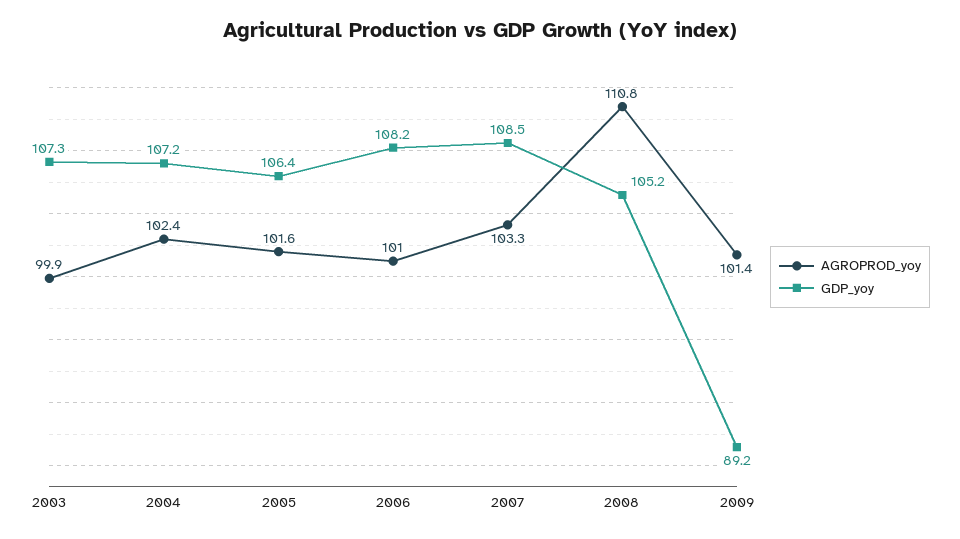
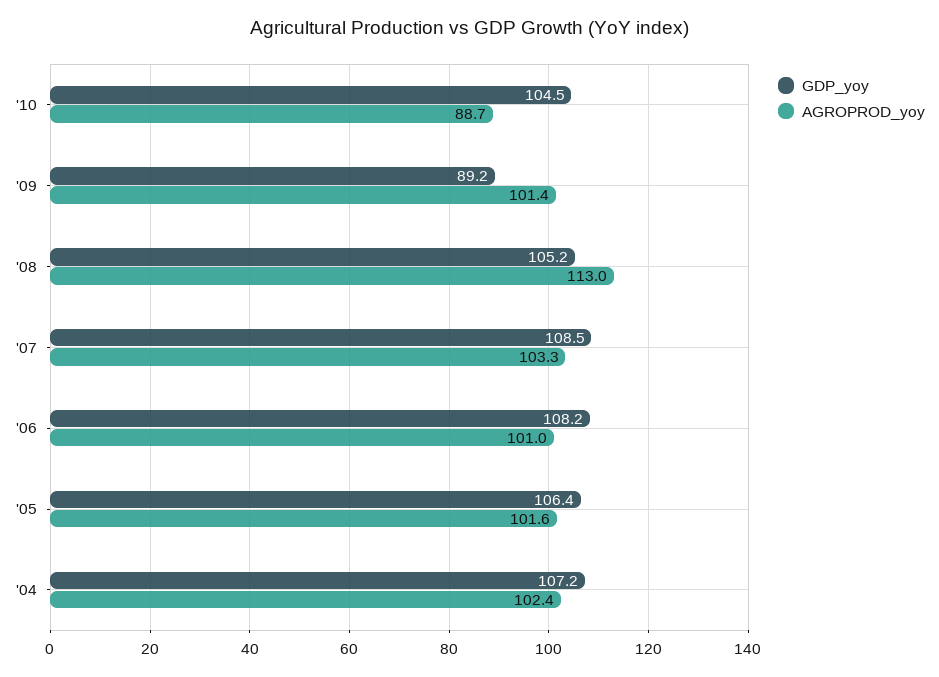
AGROPROD_yoy, 2003: 99.9 -> none
GDP_yoy, 2003: 107.3 -> none
AGROPROD_yoy, 2008: 110.8 -> 113
GDP_yoy, '10: none -> 104.5
AGROPROD_yoy, '10: none -> 88.7

